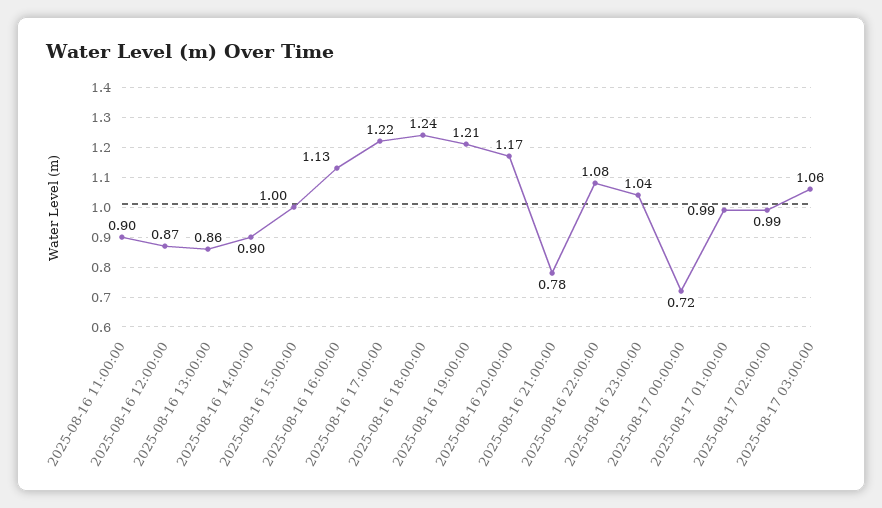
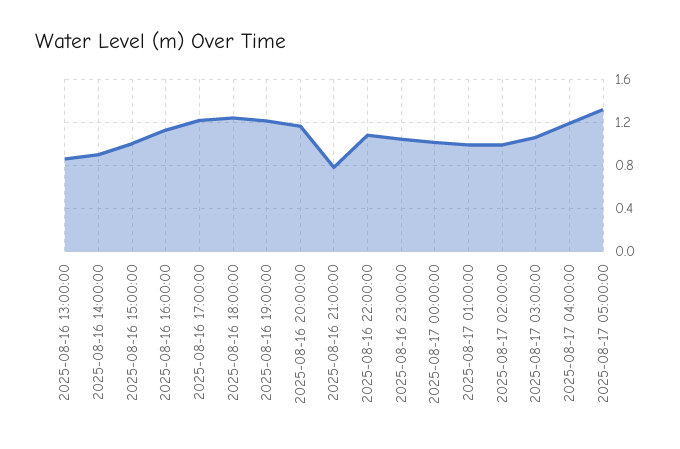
2025-08-16 11:00:00: 0.9 -> none
2025-08-16 12:00:00: 0.87 -> none
2025-08-17 00:00:00: 0.72 -> 1
2025-08-17 04:00:00: none -> 1.2
2025-08-17 05:00:00: none -> 1.3

